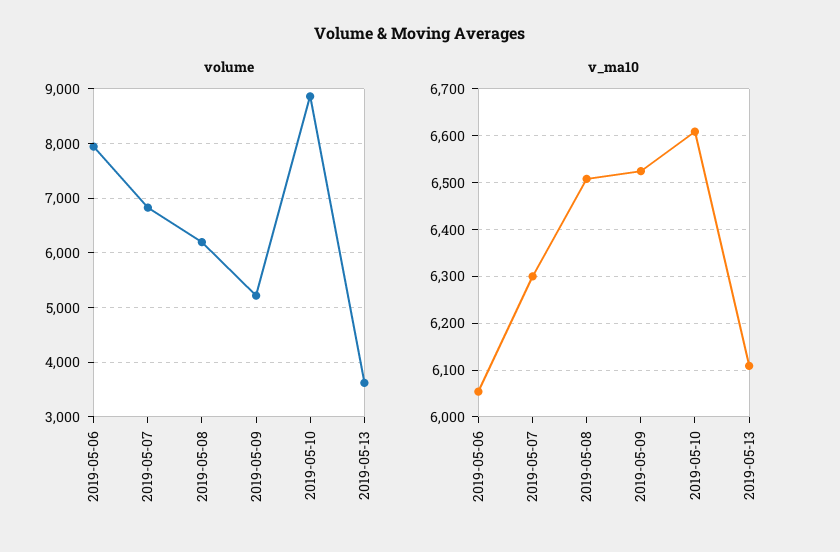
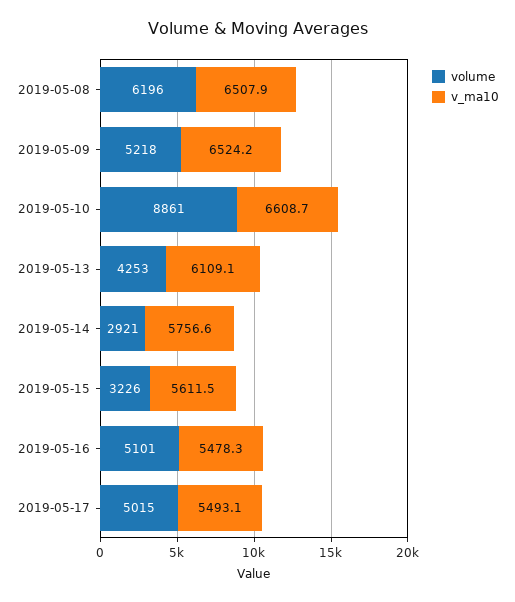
volume, 2019-05-06: 8000 -> none
volume, 2019-05-07: 6800 -> none
volume, 2019-05-13: 3600 -> 4253
v_ma10, 2019-05-06: 6060 -> none
v_ma10, 2019-05-07: 6300 -> none
volume, 2019-05-14: none -> 2921
v_ma10, 2019-05-14: none -> 5756.6
volume, 2019-05-15: none -> 3226
v_ma10, 2019-05-15: none -> 5611.5
volume, 2019-05-16: none -> 5101
v_ma10, 2019-05-16: none -> 5478.3
volume, 2019-05-17: none -> 5015
v_ma10, 2019-05-17: none -> 5493.1

